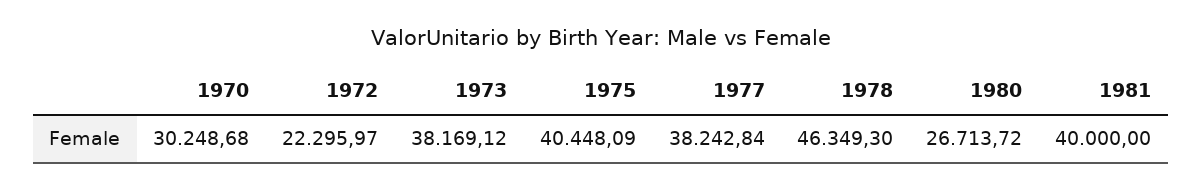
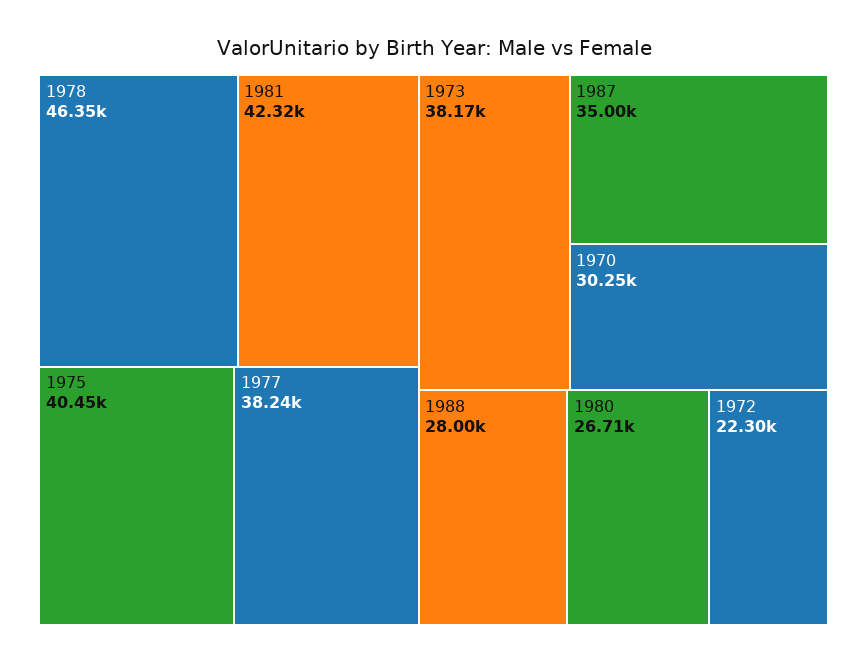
1981: 40000 -> 42320
1987: none -> 35000
1988: none -> 28000

